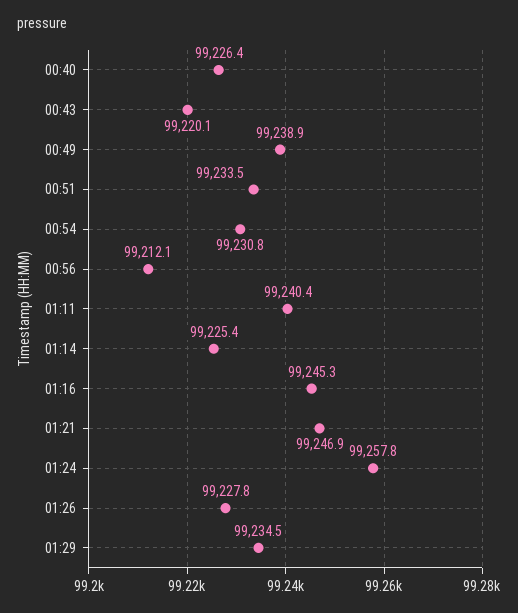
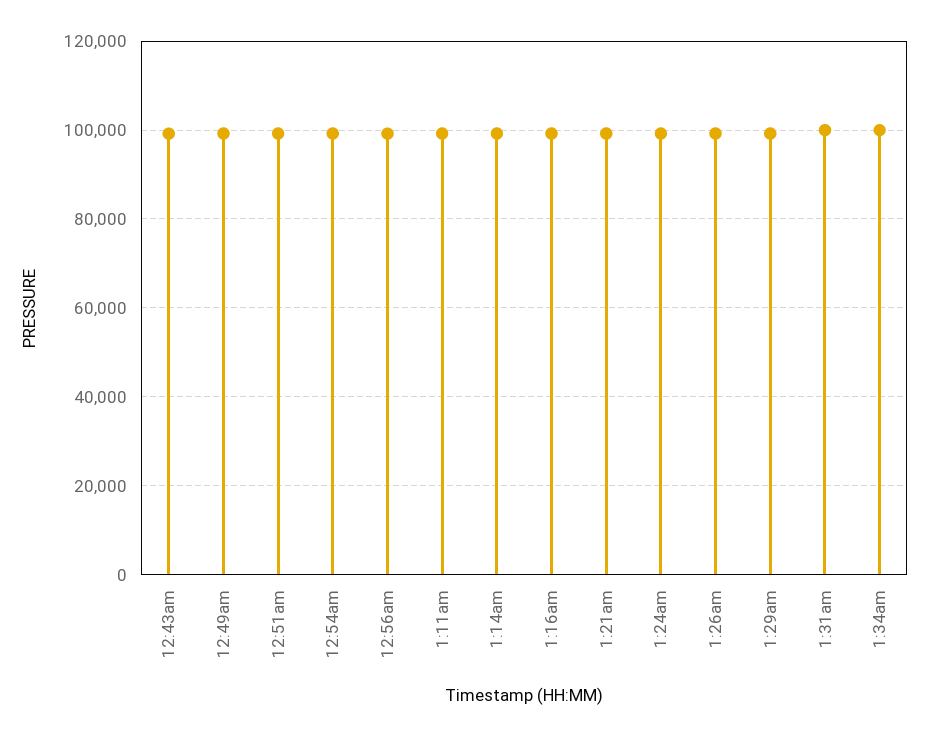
00:40: 99226.4 -> none
1:31am: none -> 100000
1:34am: none -> 100000

